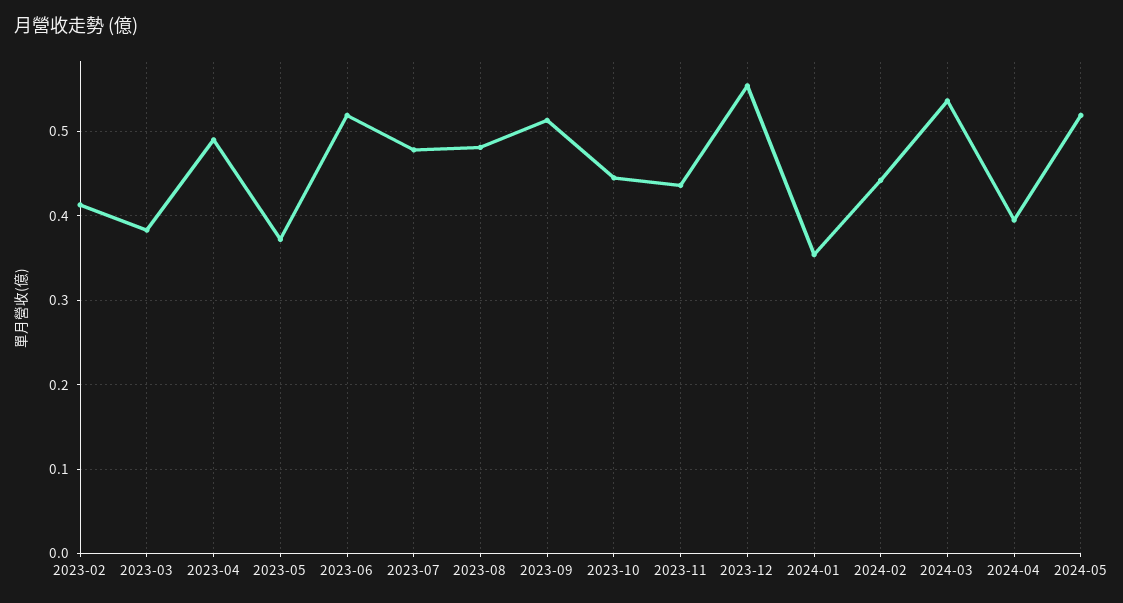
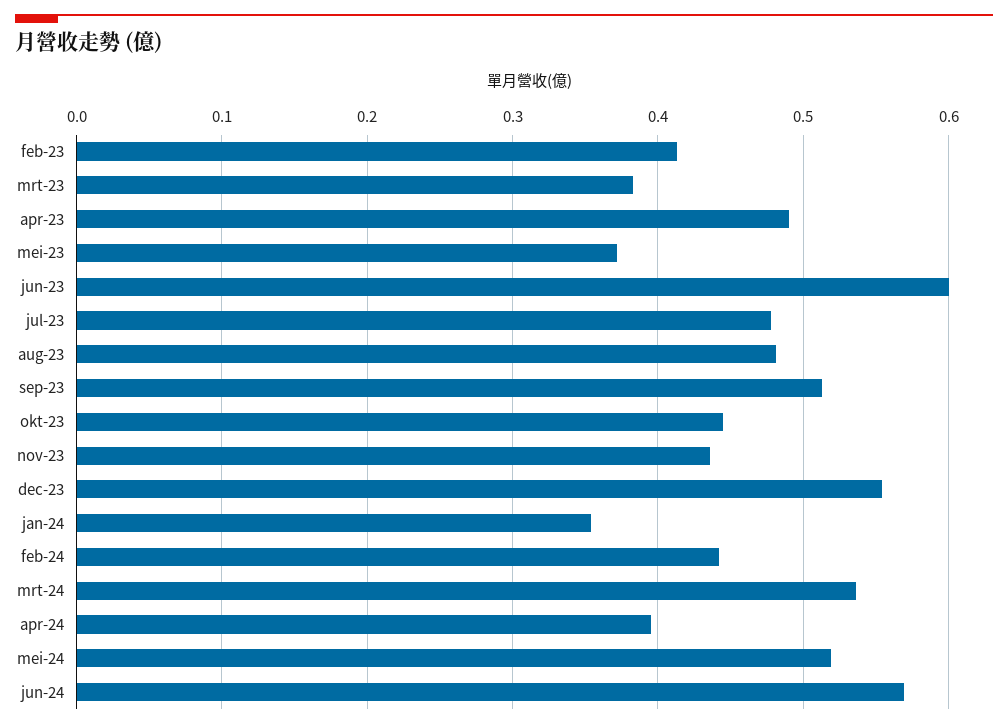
2023-06: 0.52 -> 0.6
jun-24: none -> 0.57

